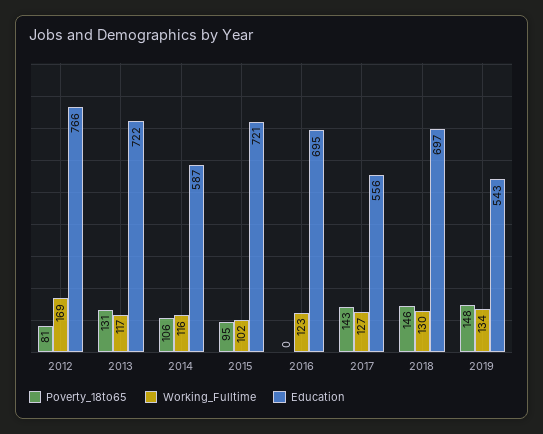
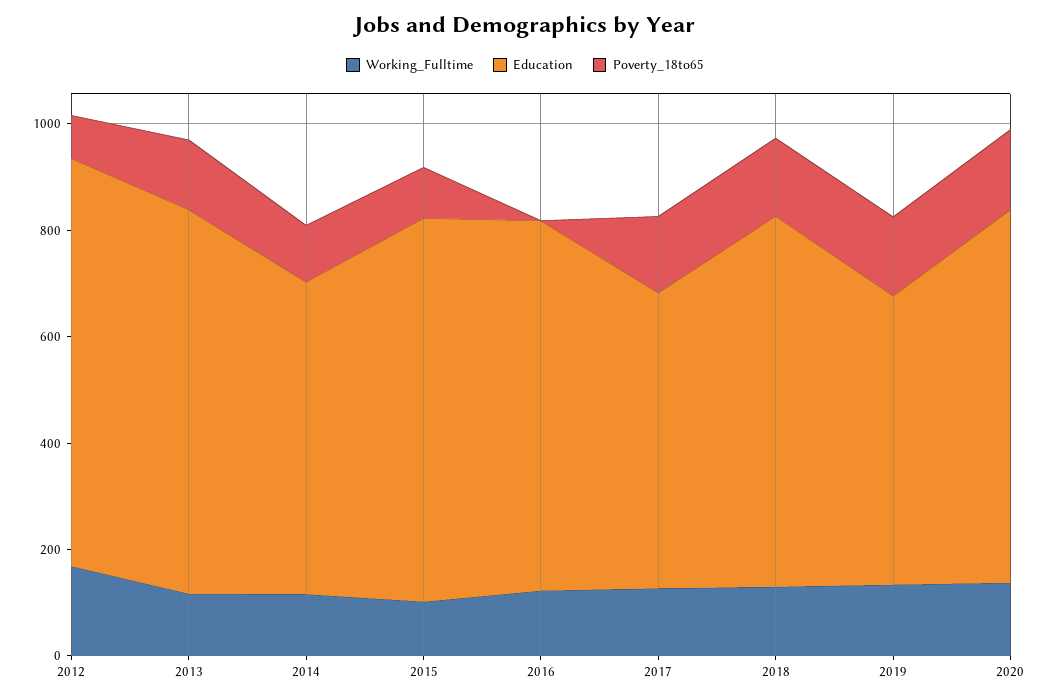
Working_Fulltime, 2020: none -> 150
Education, 2020: none -> 700
Poverty_18to65, 2020: none -> 150

